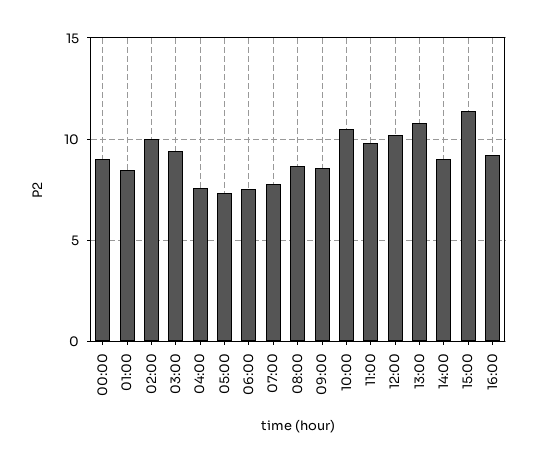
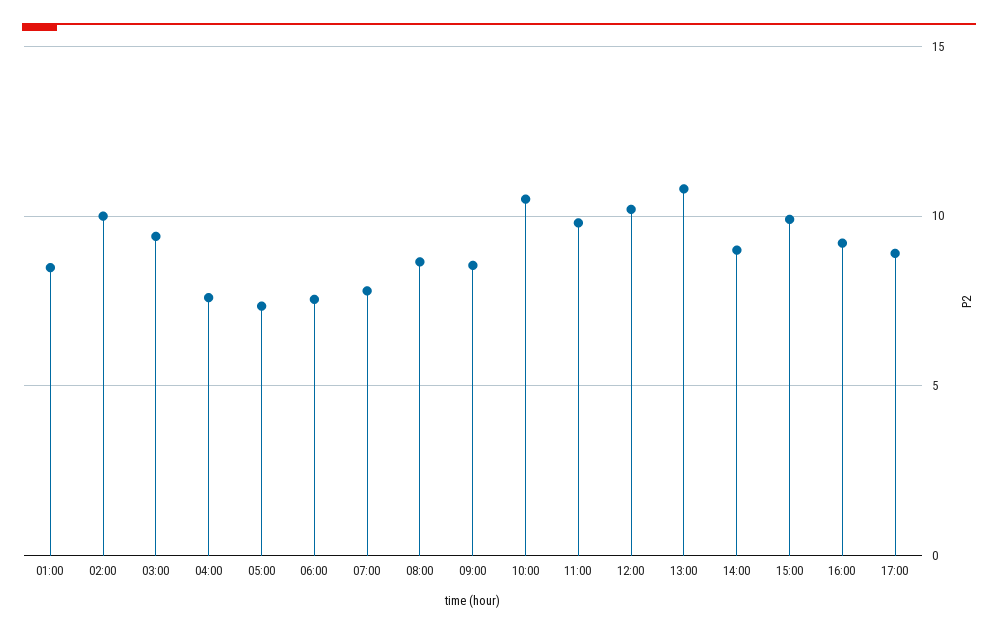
00:00: 9 -> none
15:00: 11.5 -> 10
17:00: none -> 9

